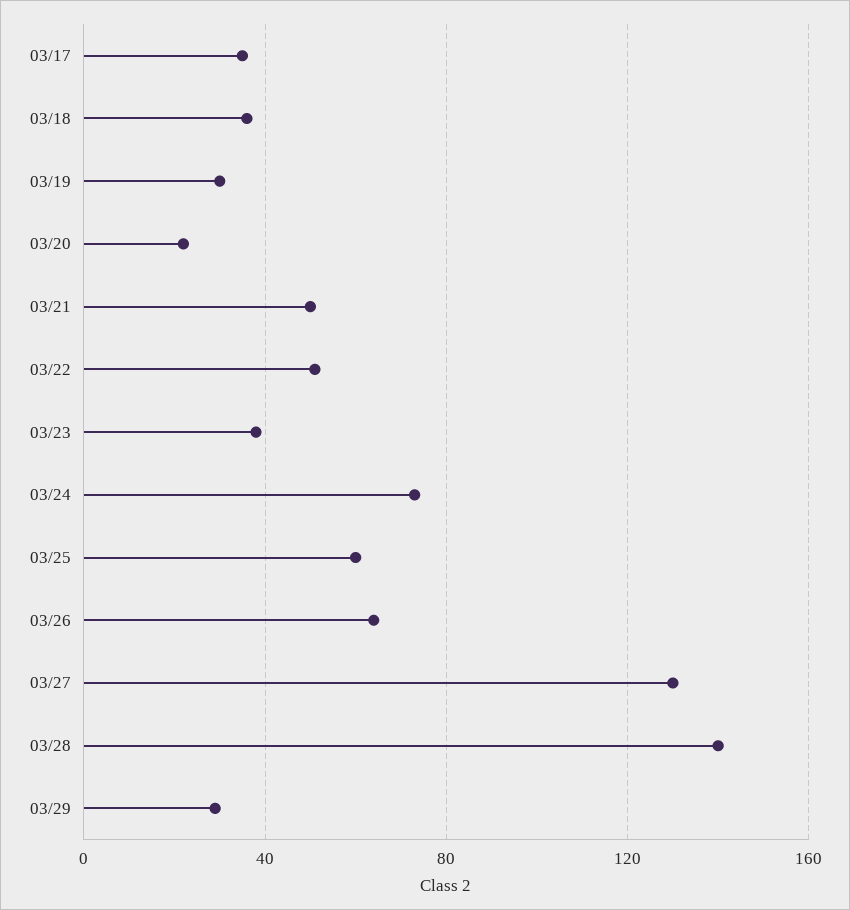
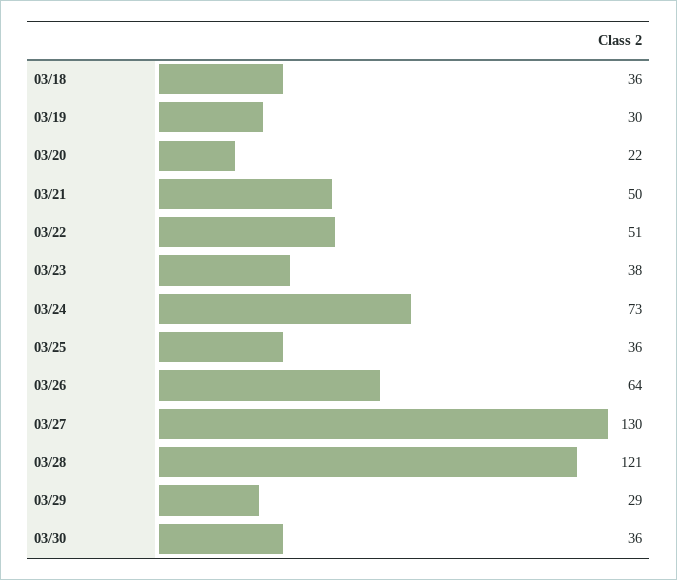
03/17: 35 -> none
03/25: 60 -> 36
03/28: 140 -> 121
03/30: none -> 36

